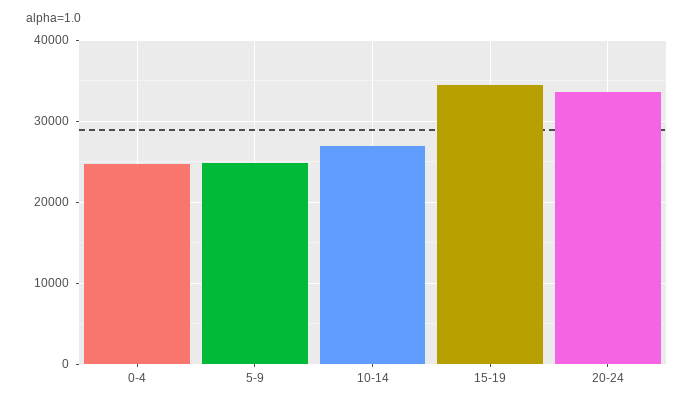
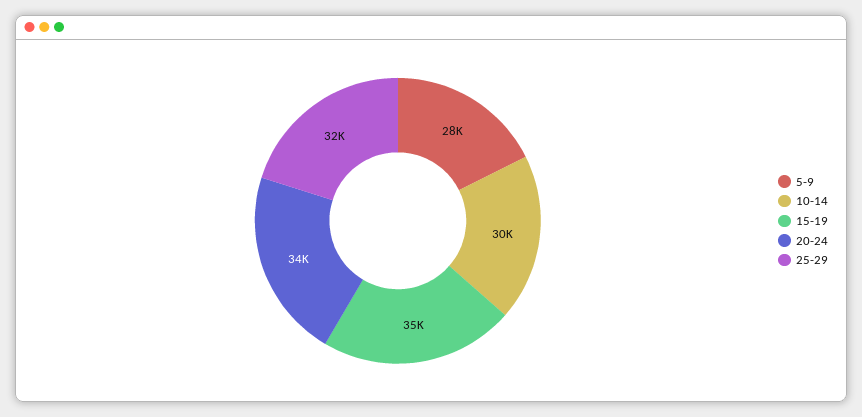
0-4: 25000 -> none
5-9: 25000 -> 28000
10-14: 27000 -> 30000
25-29: none -> 32000

